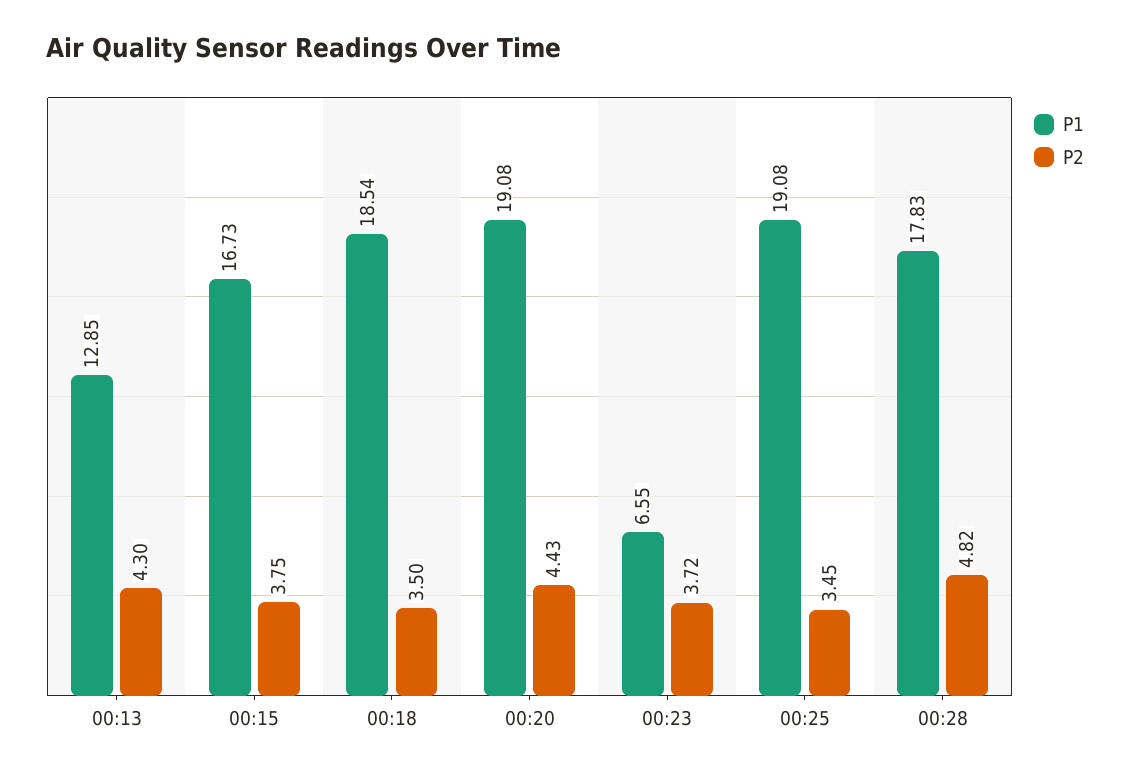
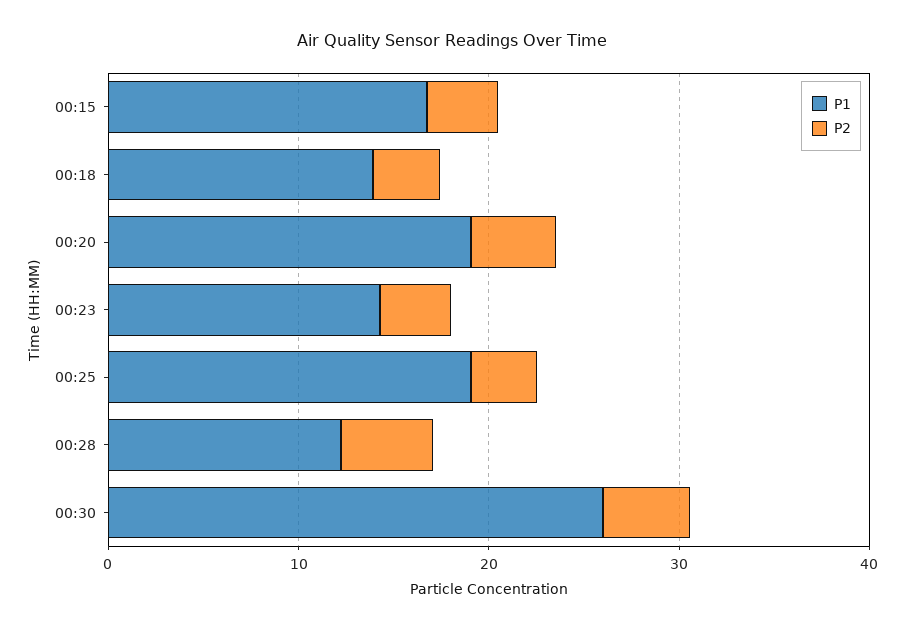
P1, 00:13: 12.85 -> none
P2, 00:13: 4.3 -> none
P1, 00:18: 18.54 -> 14
P1, 00:23: 6.55 -> 14
P1, 00:28: 17.83 -> 12
P1, 00:30: none -> 26
P2, 00:30: none -> 4

